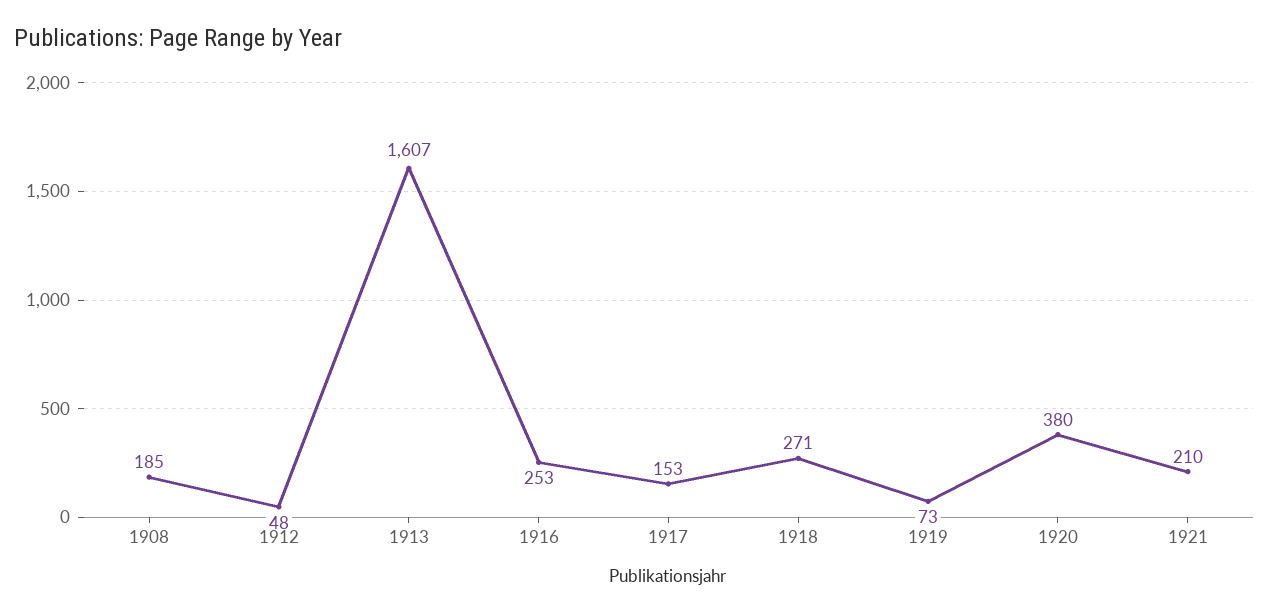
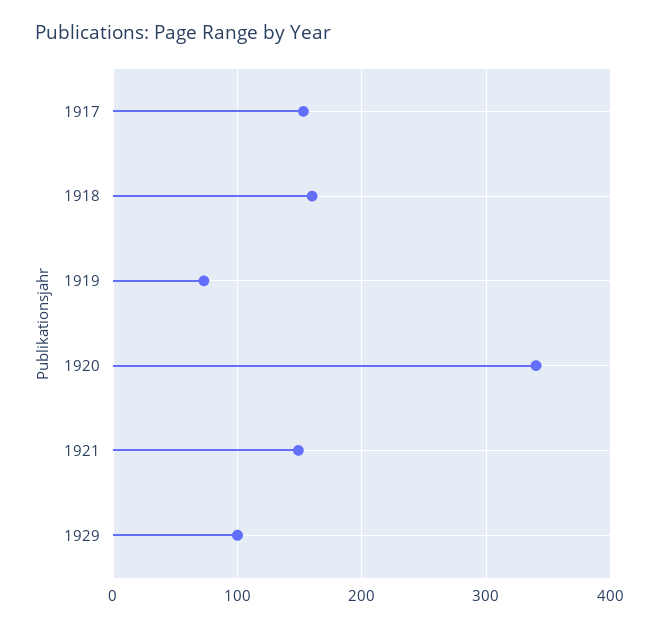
1908: 185 -> none
1912: 48 -> none
1913: 1607 -> none
1916: 253 -> none
1918: 271 -> 160
1920: 380 -> 340
1921: 210 -> 150
1929: none -> 100

